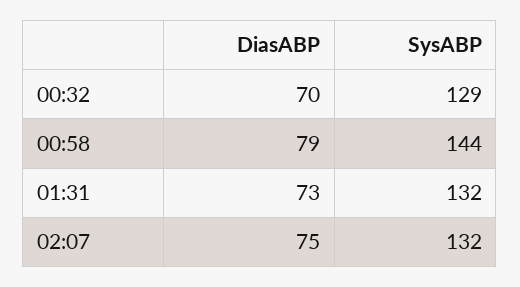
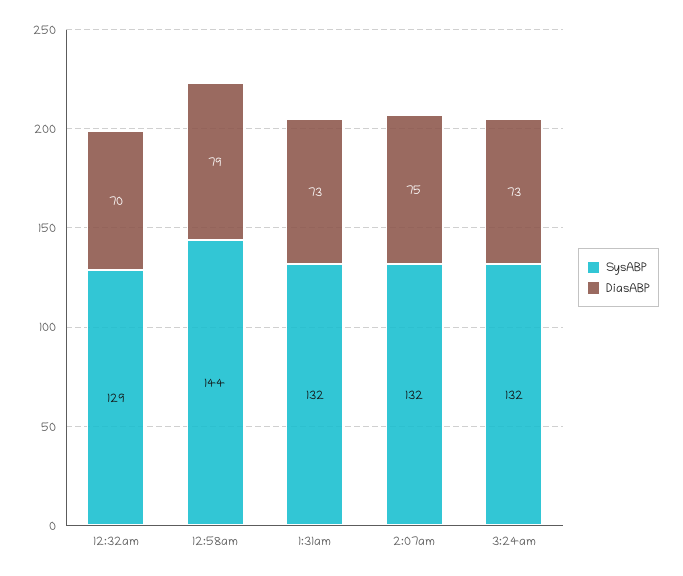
SysABP, 3:24am: none -> 132
DiasABP, 3:24am: none -> 73

